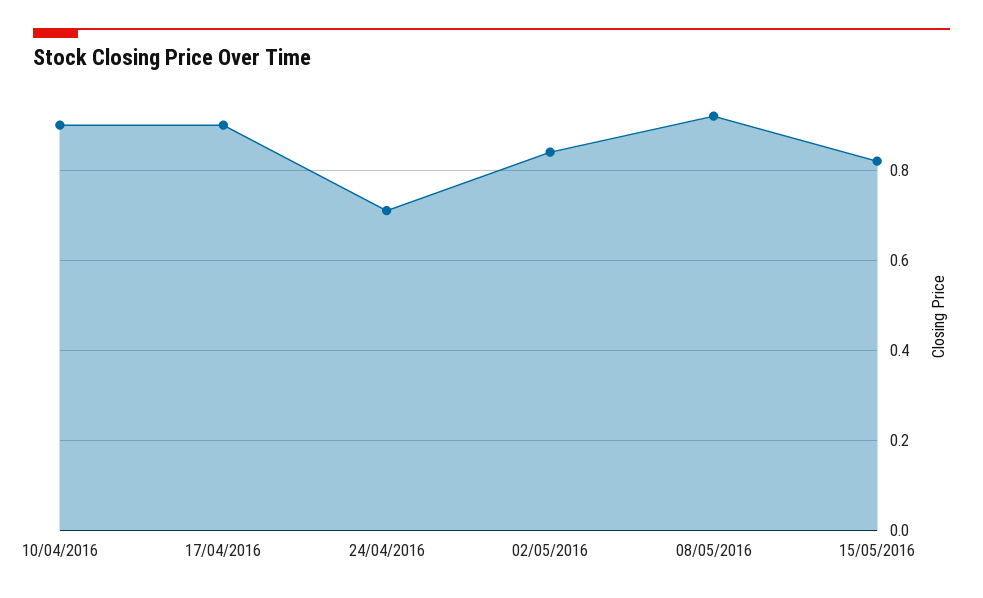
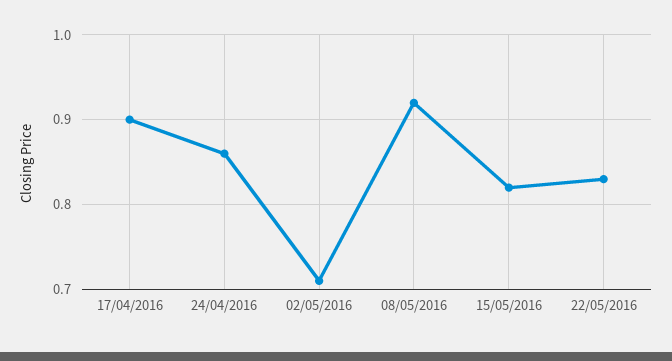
10/04/2016: 0.9 -> none
24/04/2016: 0.7 -> 0.86
02/05/2016: 0.85 -> 0.71
22/05/2016: none -> 0.83

